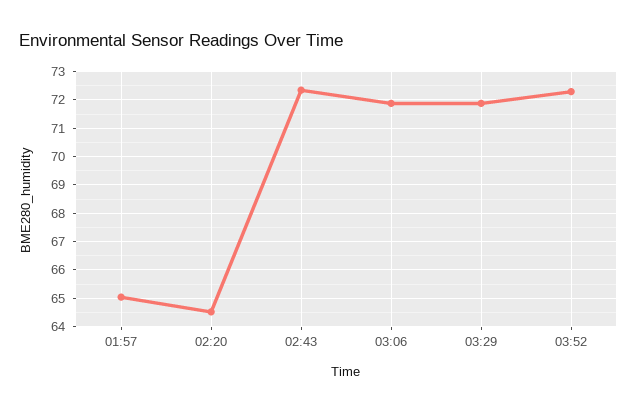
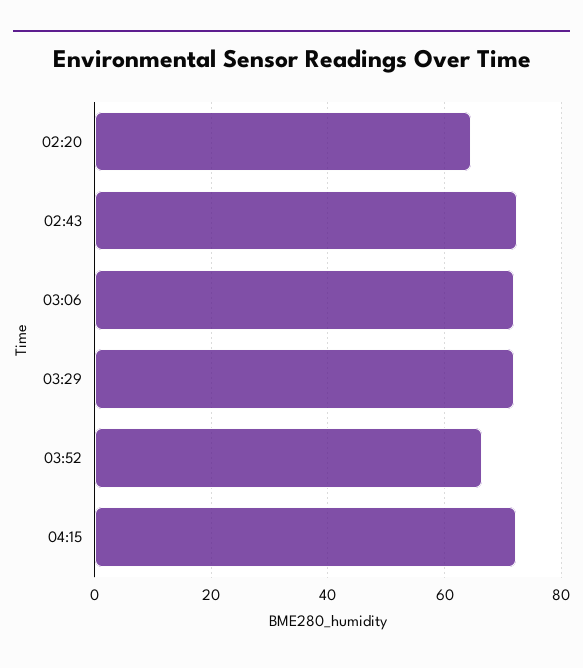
01:57: 65 -> none
03:52: 72.25 -> 66
04:15: none -> 72

